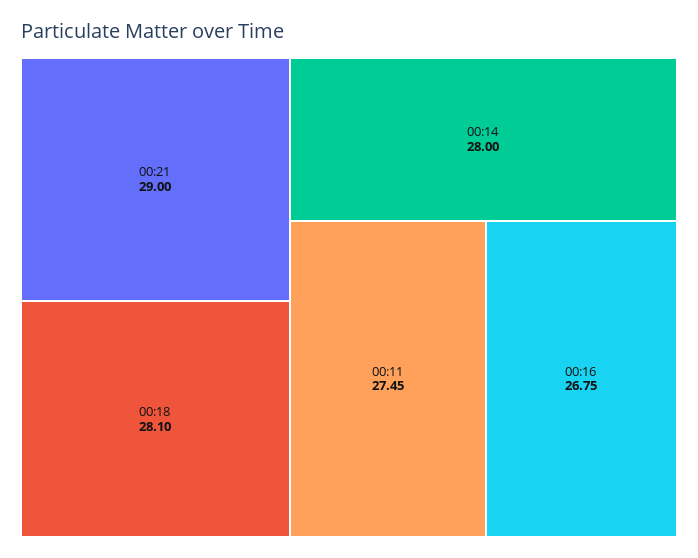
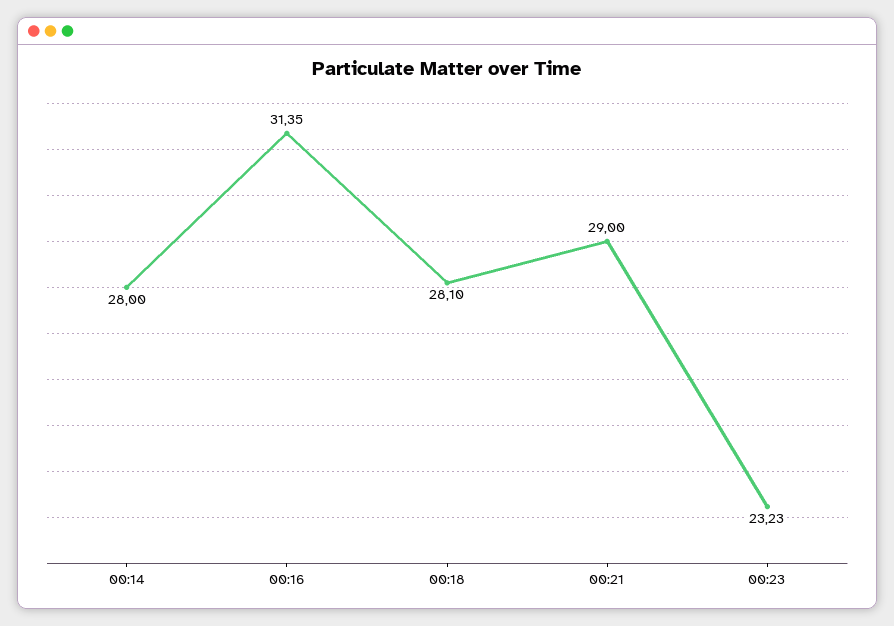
00:11: 27.45 -> none
00:16: 26.75 -> 31.35
00:23: none -> 23.23

